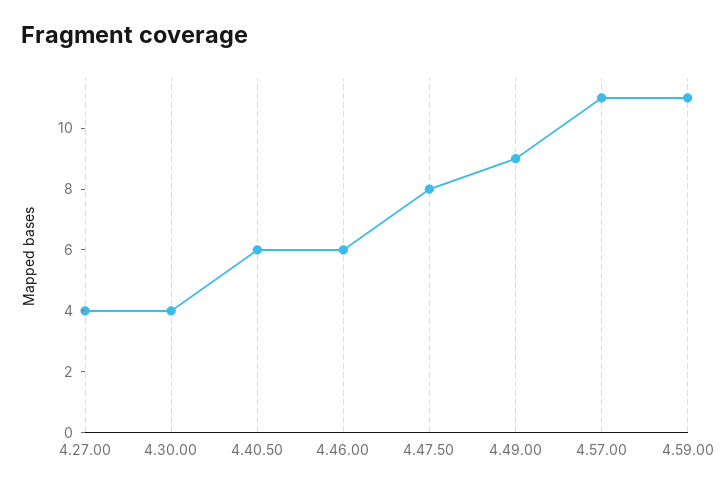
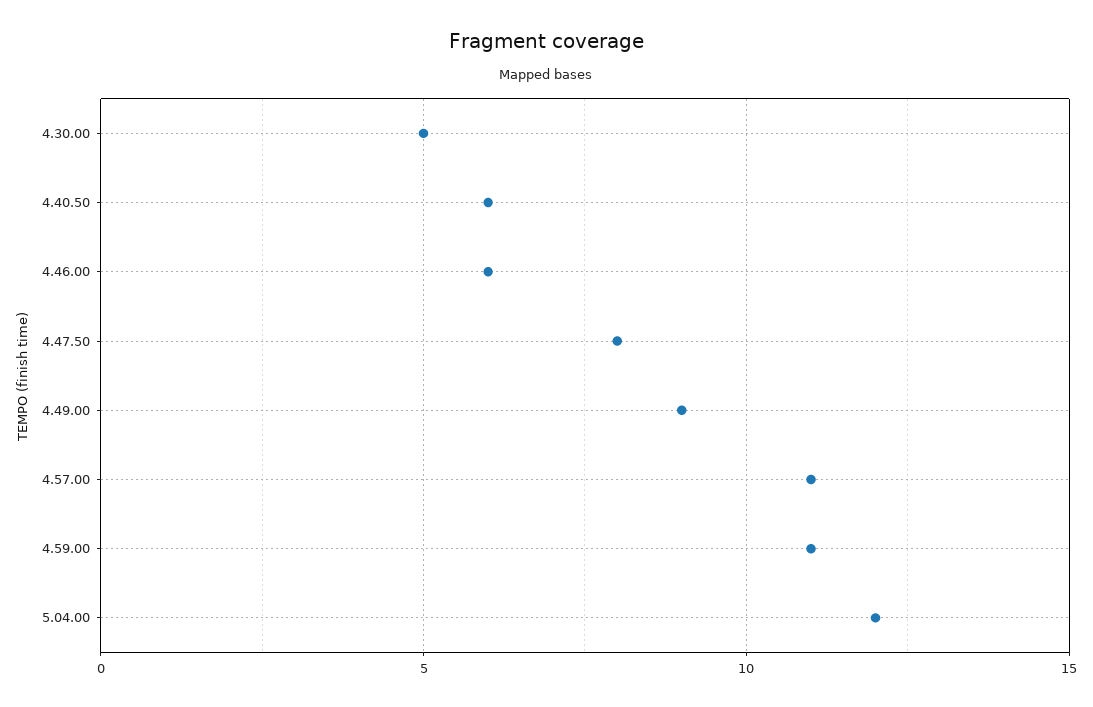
4.27.00: 4 -> none
4.30.00: 4 -> 5
5.04.00: none -> 12

